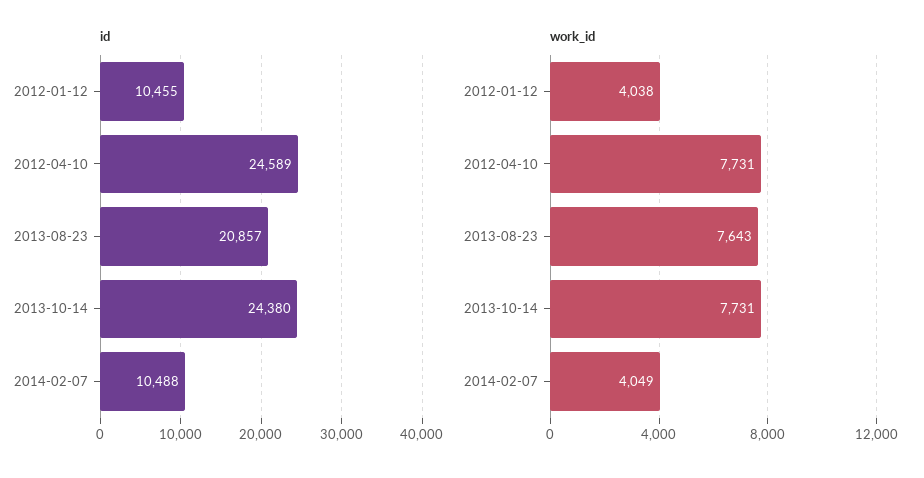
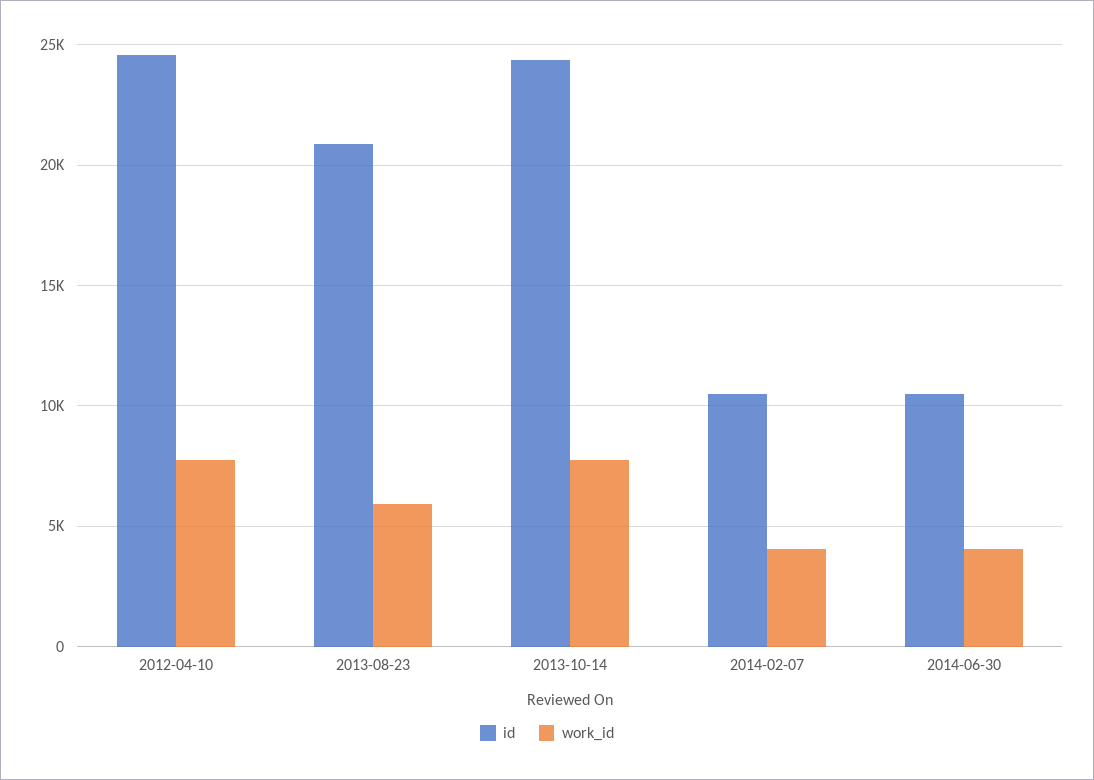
id, 2012-01-12: 10455 -> none
work_id, 2012-01-12: 4038 -> none
work_id, 2013-08-23: 7643 -> 6000
id, 2014-06-30: none -> 10500
work_id, 2014-06-30: none -> 4000

